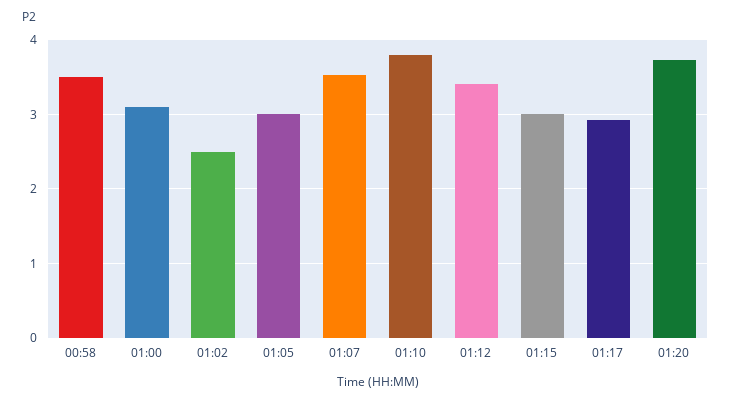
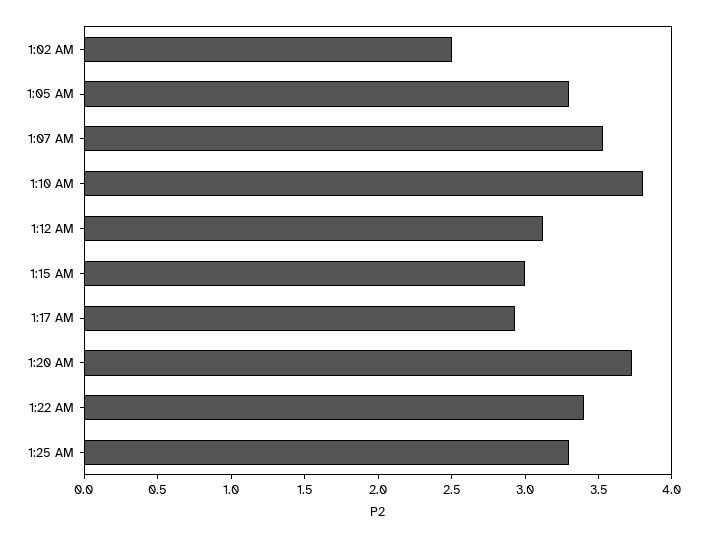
00:58: 3.5 -> none
01:00: 3.1 -> none
01:05: 3 -> 3.3
01:12: 3.4 -> 3.1
1:22 AM: none -> 3.4
1:25 AM: none -> 3.3

